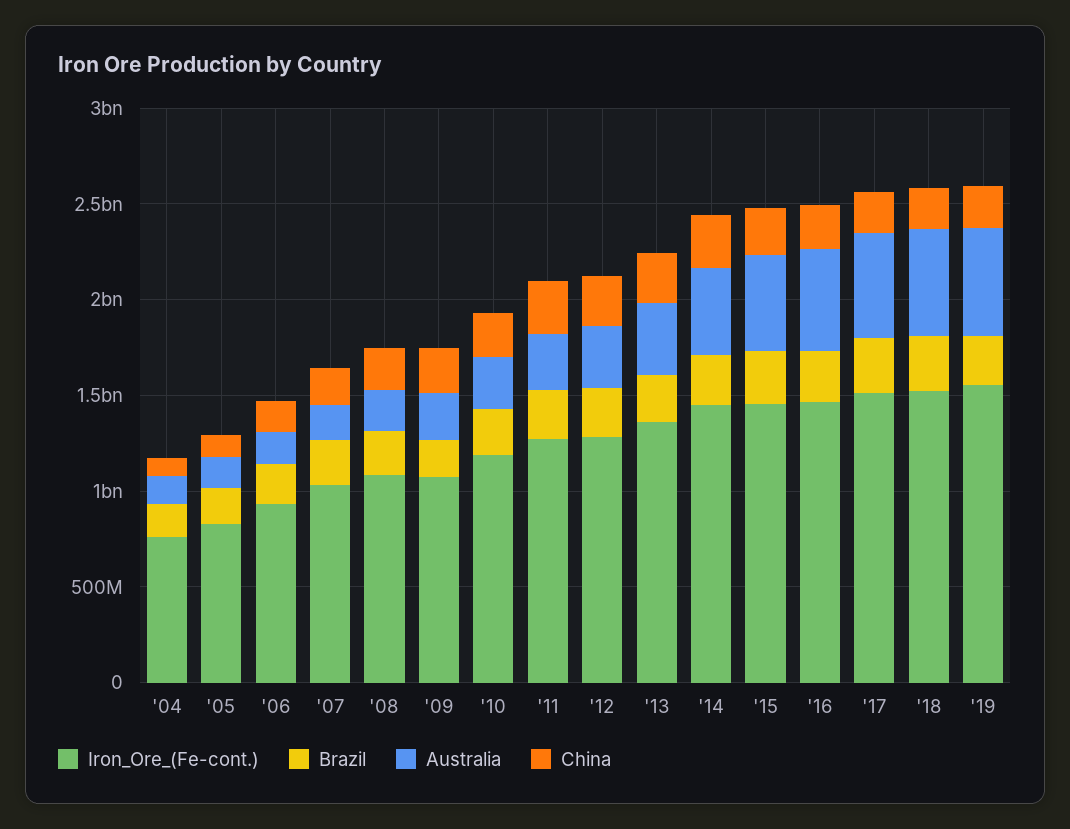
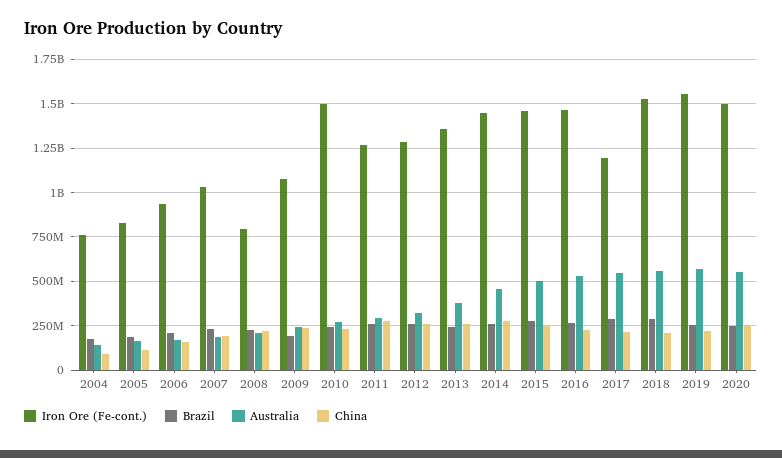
Iron_Ore_(Fe-cont.), '08: 1100000000 -> 800000000
Iron_Ore_(Fe-cont.), '10: 1200000000 -> 1500000000
Iron_Ore_(Fe-cont.), '17: 1500000000 -> 1200000000
Iron_Ore_(Fe-cont.), 2020: none -> 1500000000
Brazil, 2020: none -> 250000000
Australia, 2020: none -> 550000000
China, 2020: none -> 250000000

